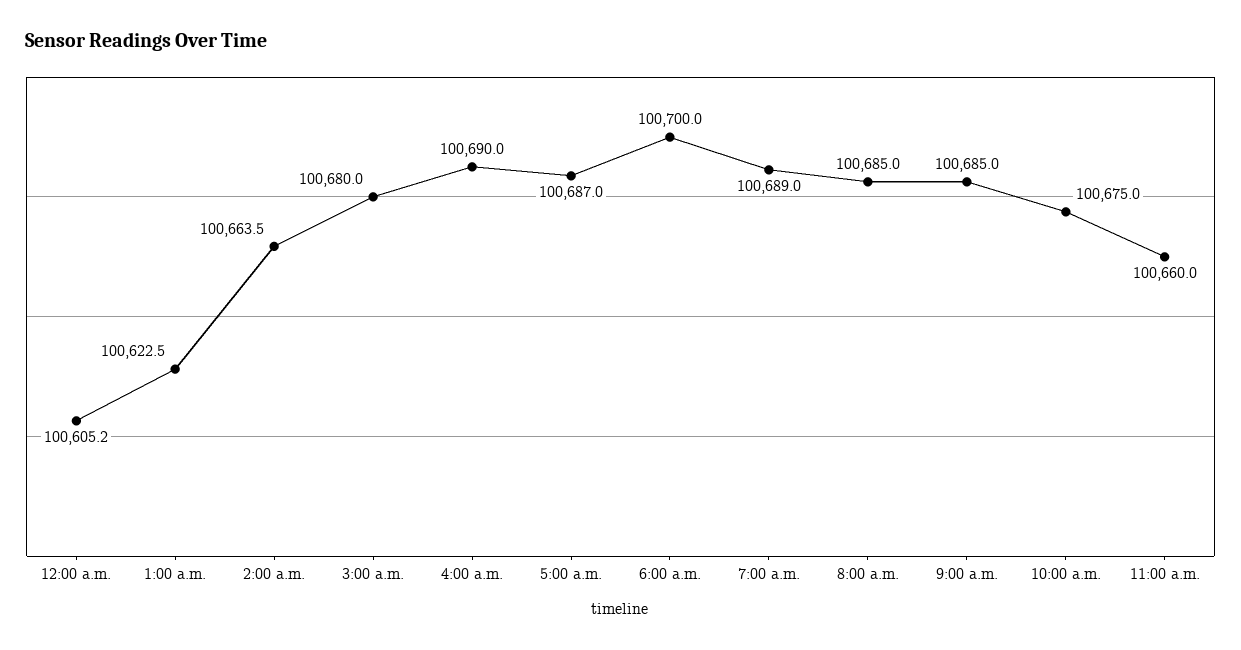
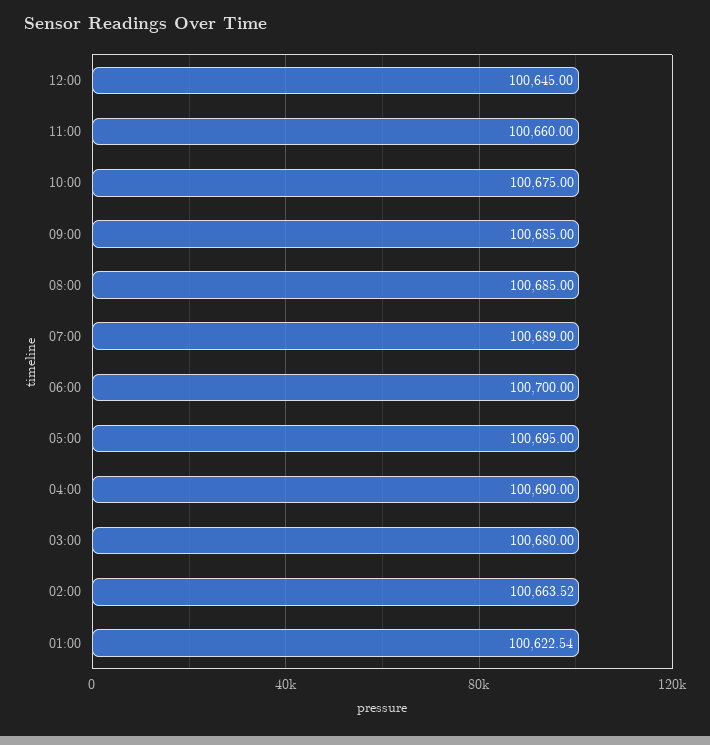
12:00 a.m.: 100605.2 -> none
5:00 a.m.: 100687 -> 100695
12:00: none -> 100645

